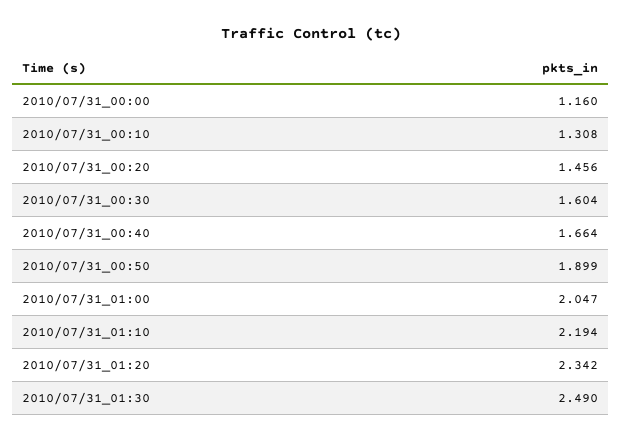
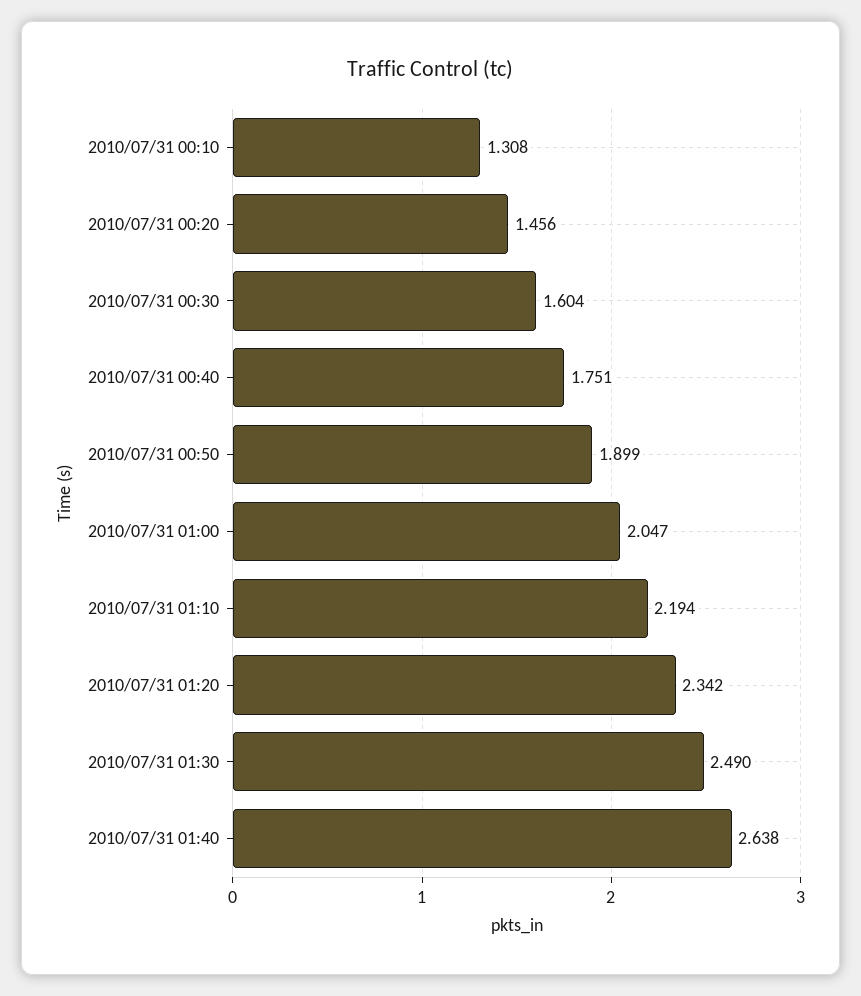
2010/07/31_00:00: 1.16 -> none
2010/07/31_00:40: 1.664 -> 1.751
2010/07/31 01:40: none -> 2.638

